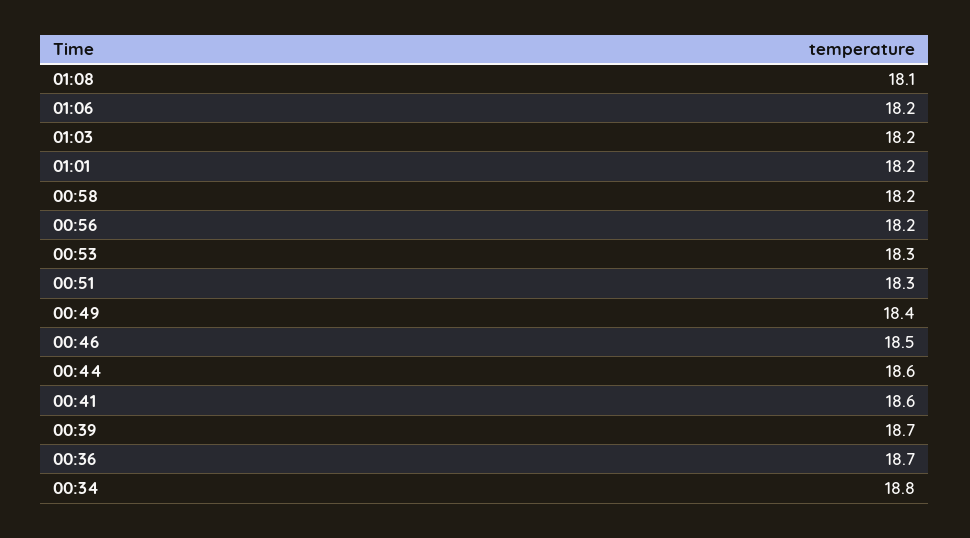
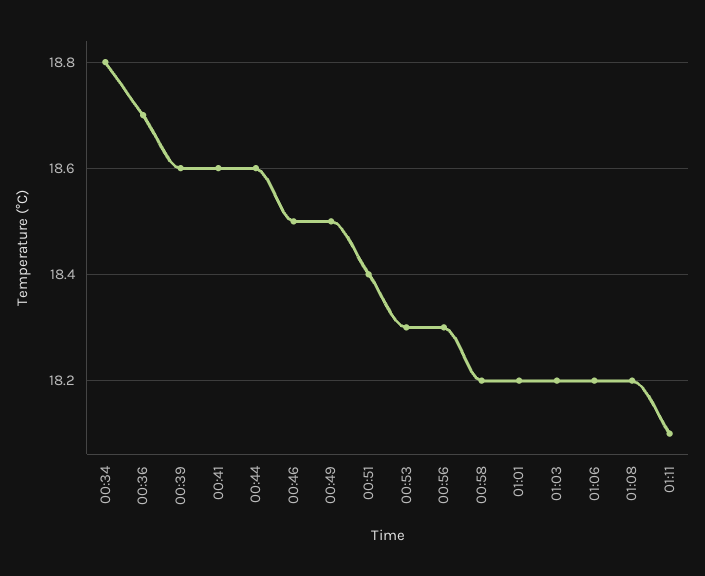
01:08: 18.1 -> 18.2
00:56: 18.2 -> 18.3
00:51: 18.3 -> 18.4
00:49: 18.4 -> 18.5
00:39: 18.7 -> 18.6
01:11: none -> 18.1

